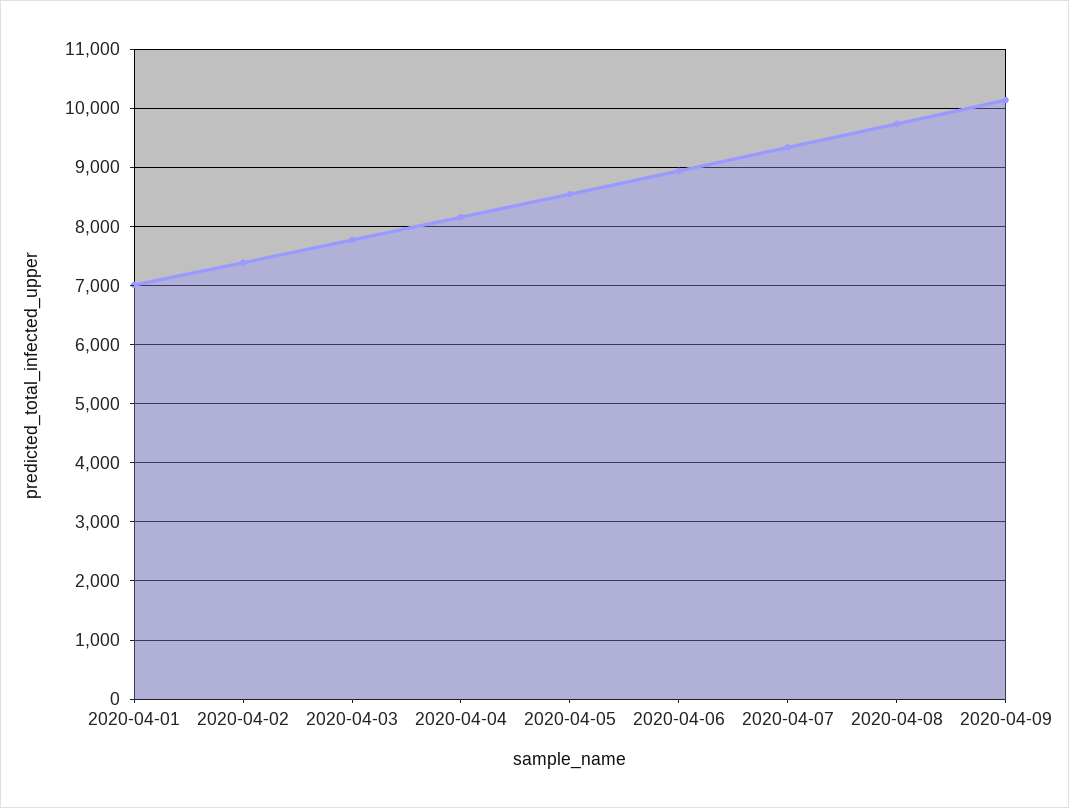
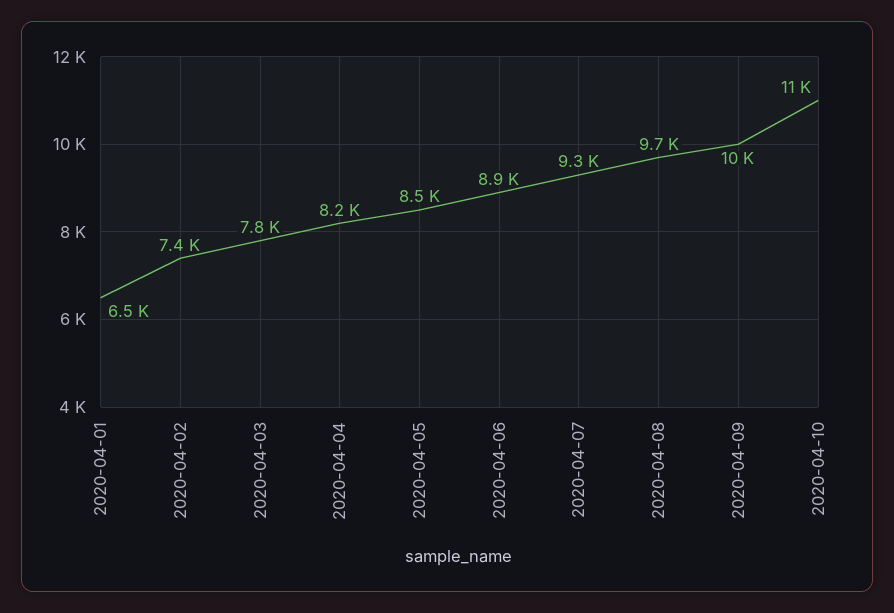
2020-04-01: 7000 -> 6500
2020-04-10: none -> 11000

